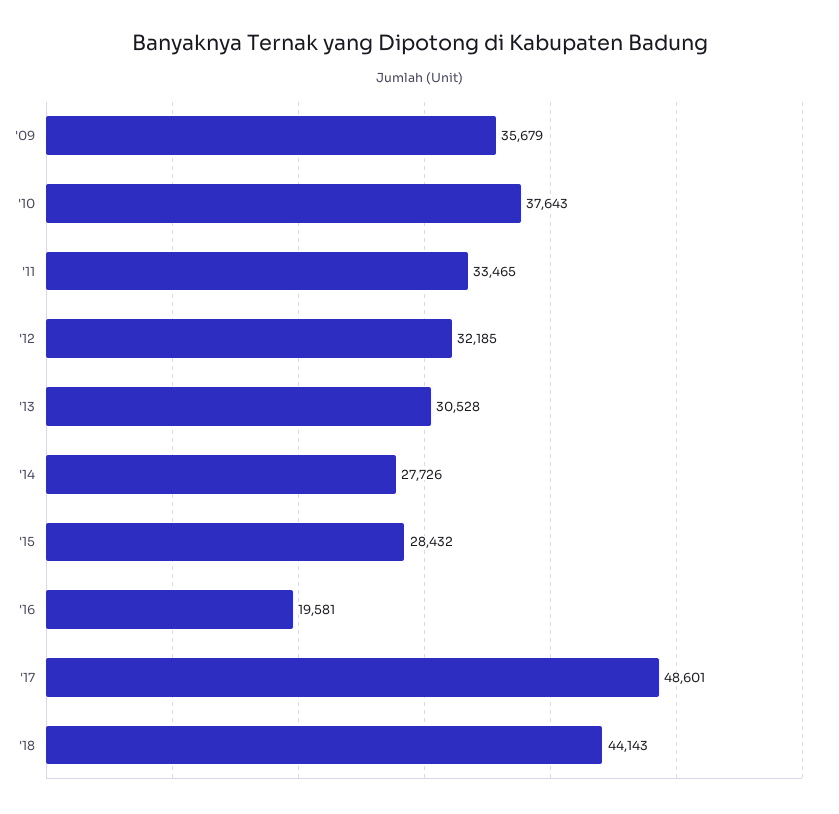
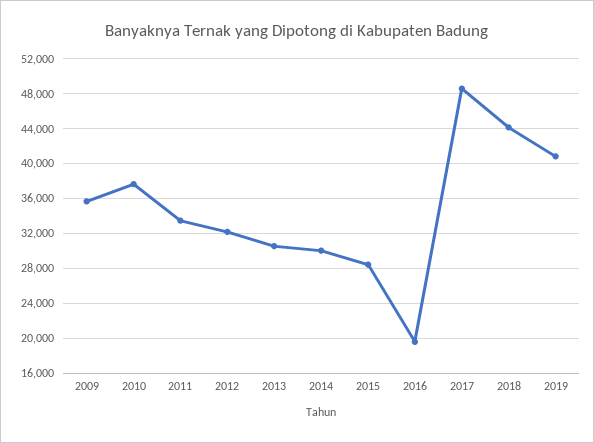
'14: 27726 -> 30000
2019: none -> 41000

